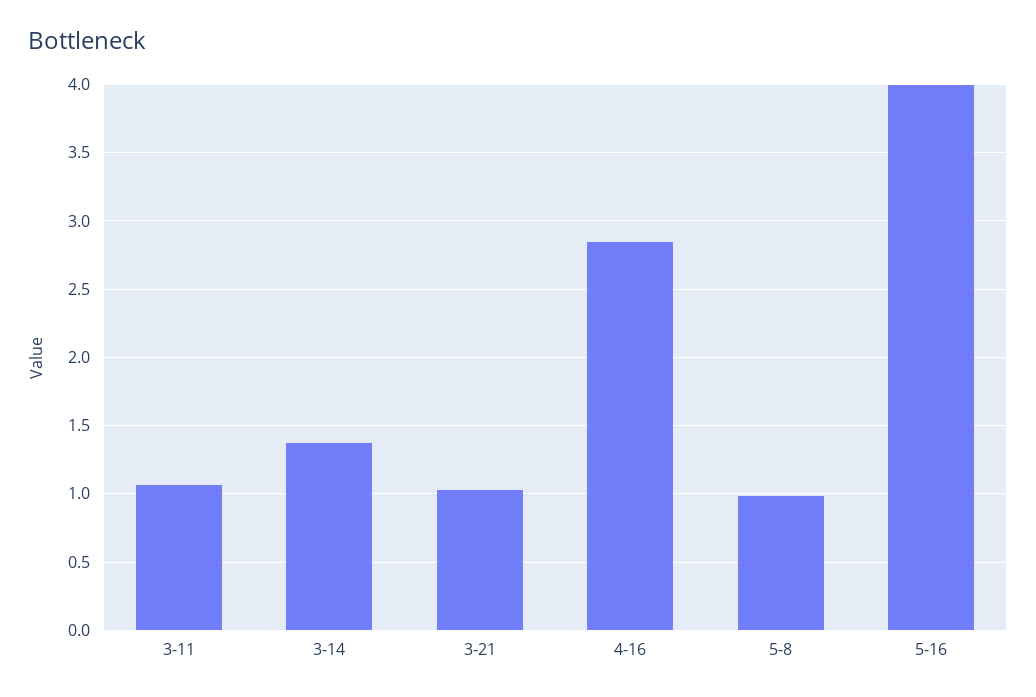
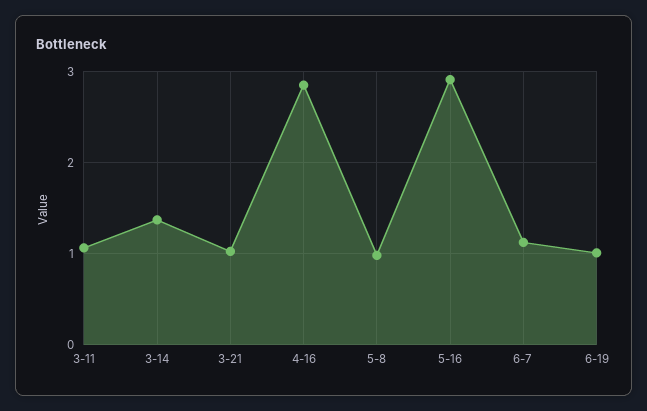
5-16: 4 -> 2.9
6-7: none -> 1.1
6-19: none -> 1

